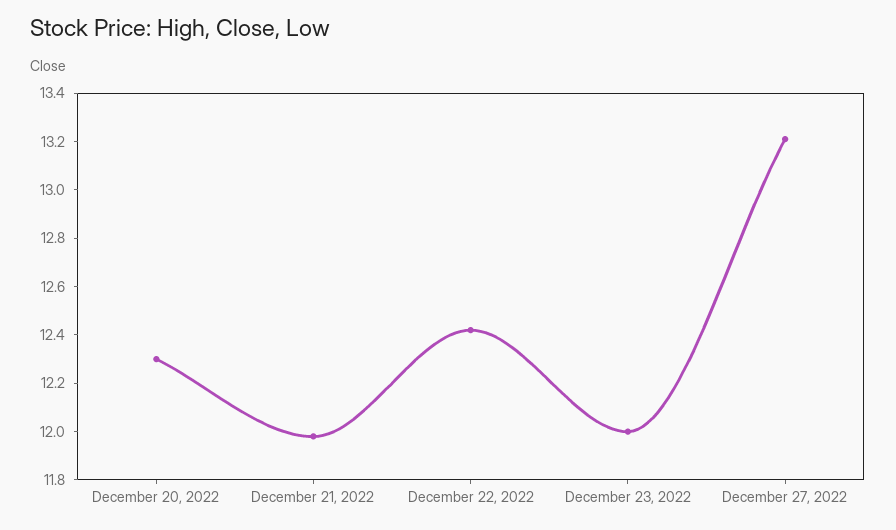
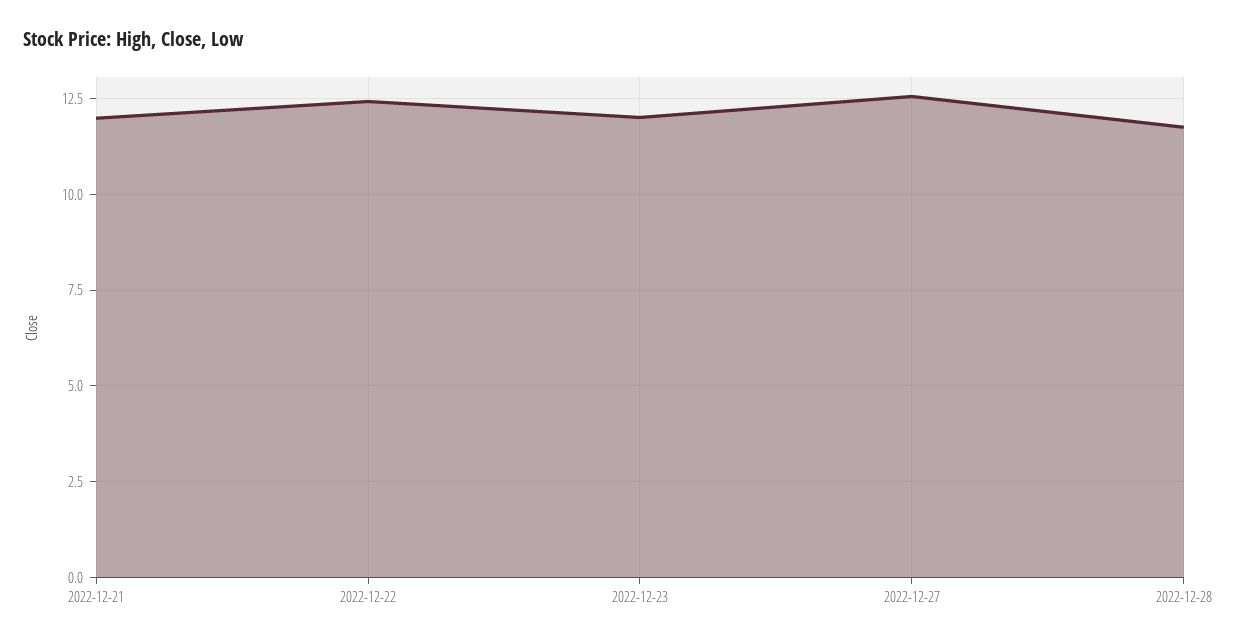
December 20, 2022: 12.3 -> none
December 27, 2022: 13.2 -> 12.5
2022-12-28: none -> 11.75

